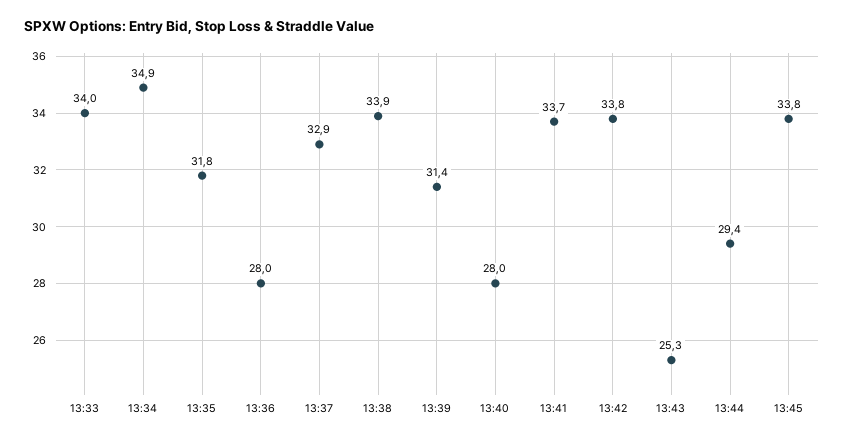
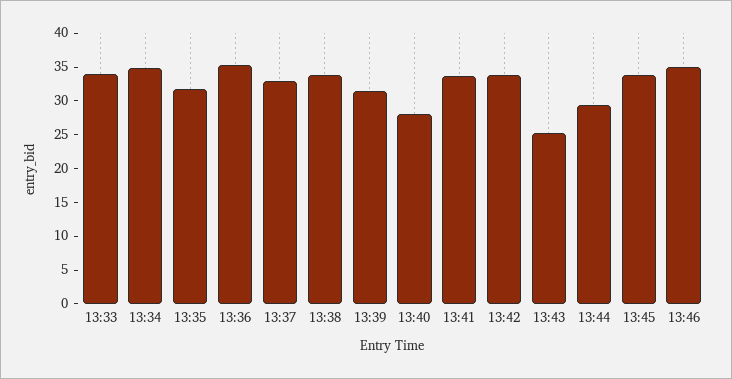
13:36: 28 -> 35
13:46: none -> 35

